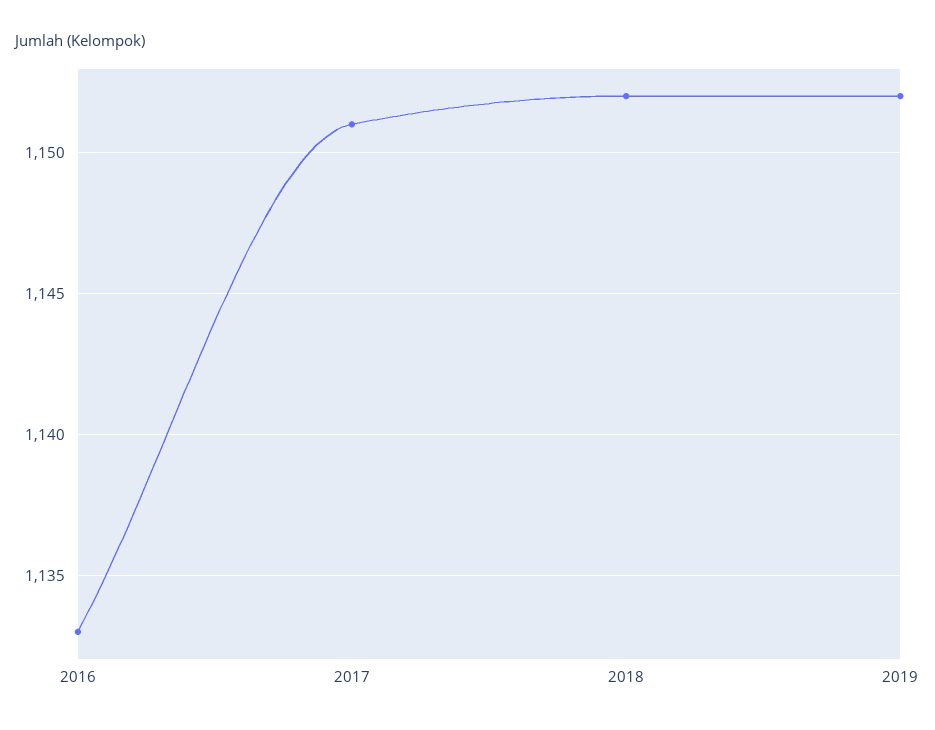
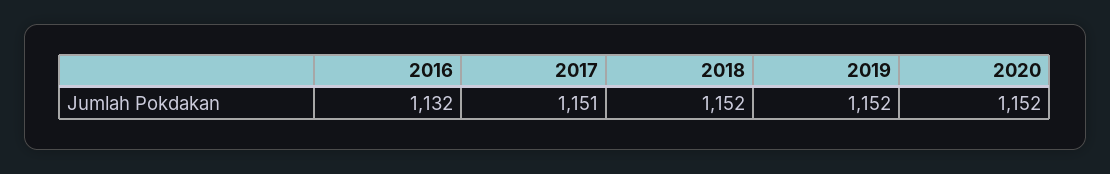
2016: 1133 -> 1132
2020: none -> 1152

